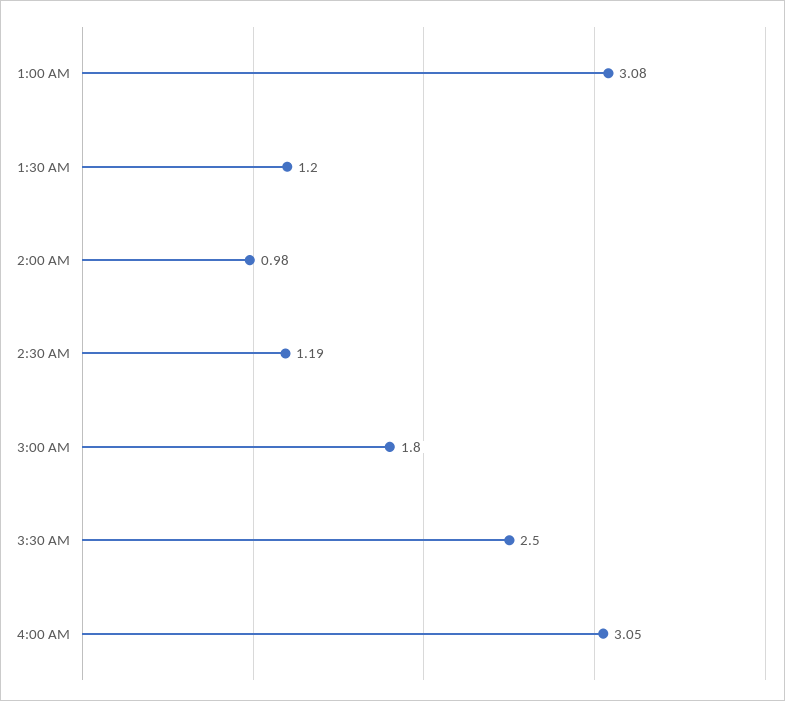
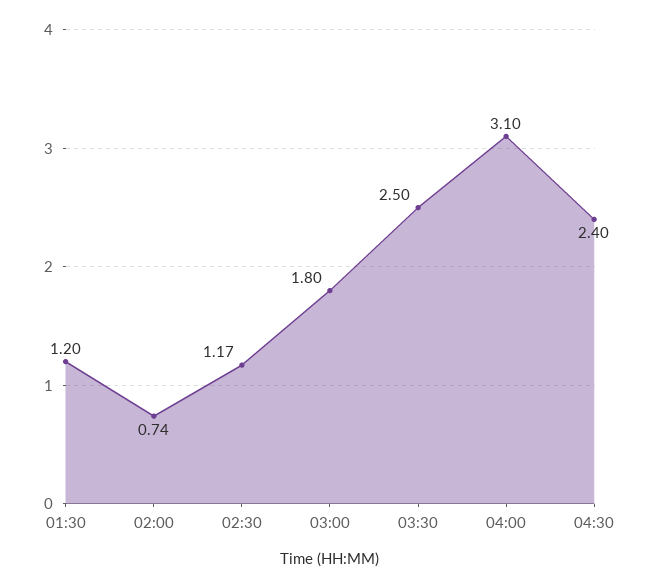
1:00 AM: 3.08 -> none
2:00 AM: 0.98 -> 0.74
2:30 AM: 1.19 -> 1.17
4:00 AM: 3.05 -> 3.1
04:30: none -> 2.4

